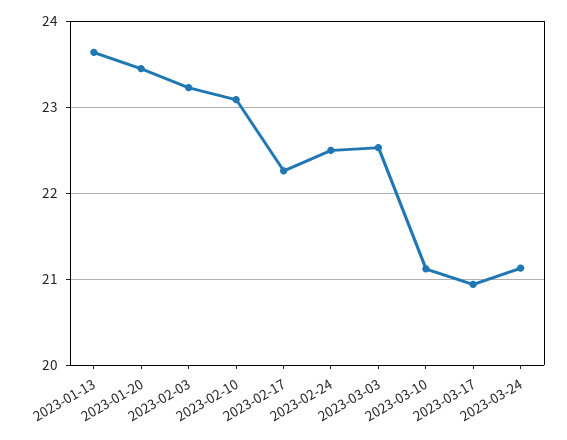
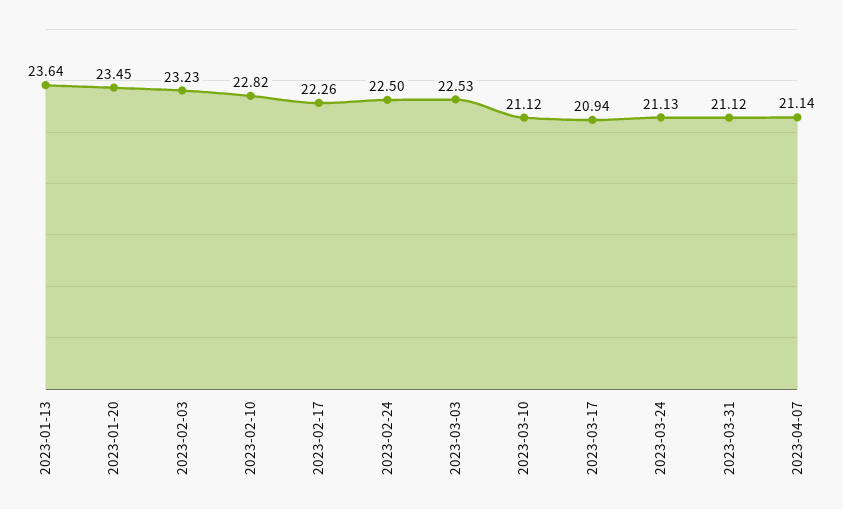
2023-02-10: 23.1 -> 22.82
2023-03-31: none -> 21.12
2023-04-07: none -> 21.14

